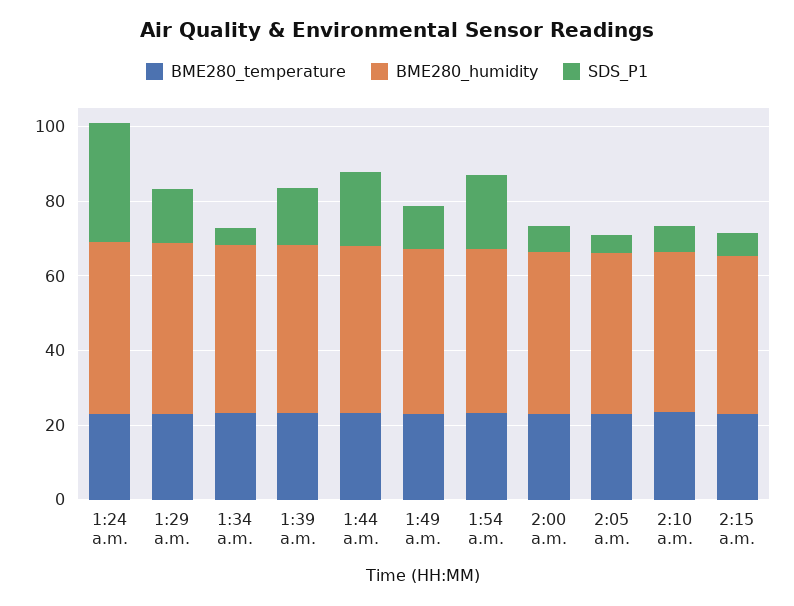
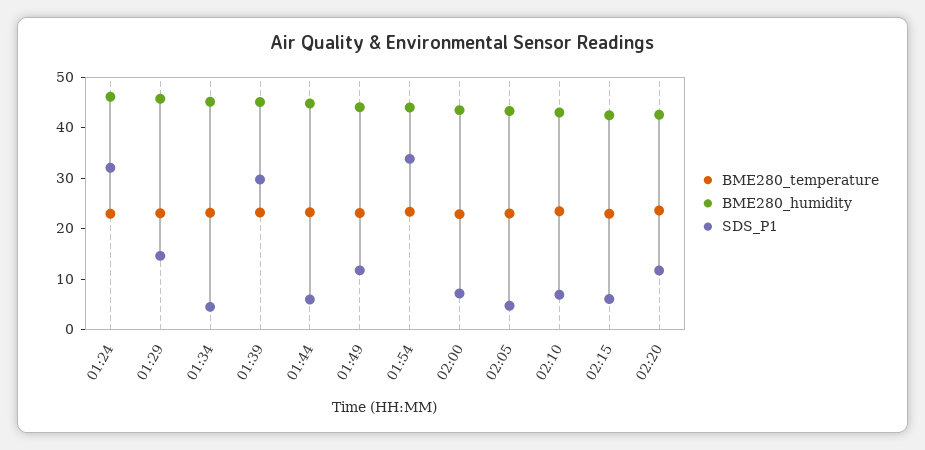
SDS_P1, 1:39 a.m.: 15 -> 30
SDS_P1, 1:44 a.m.: 20 -> 6
SDS_P1, 1:54 a.m.: 20 -> 34
BME280_temperature, 02:20: none -> 24
BME280_humidity, 02:20: none -> 42
SDS_P1, 02:20: none -> 12

